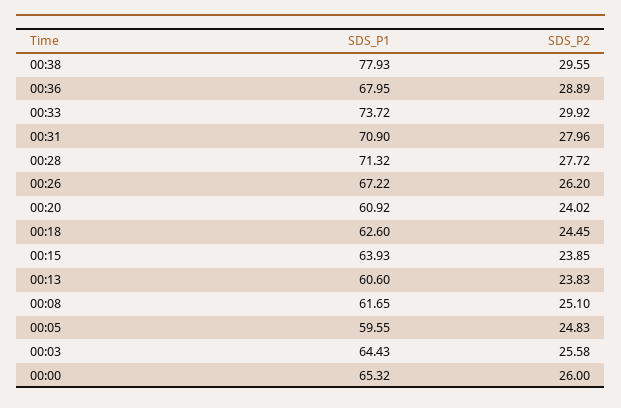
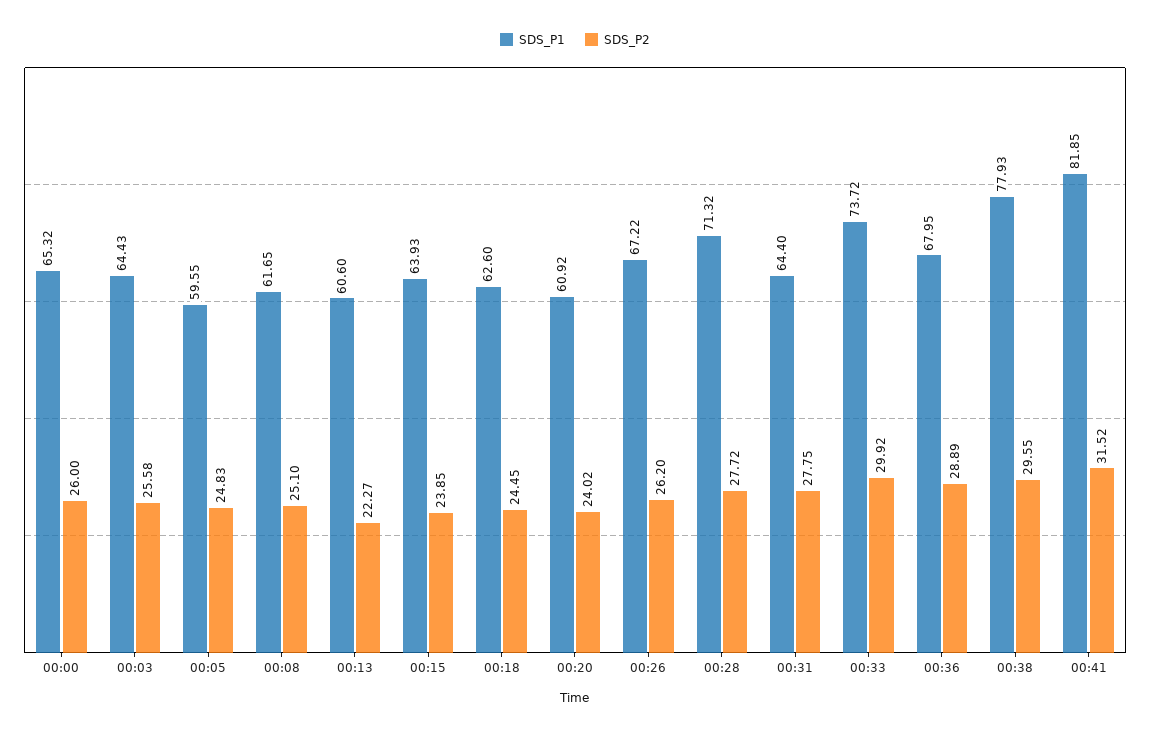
SDS_P1, 00:31: 70.9 -> 64.4
SDS_P2, 00:31: 27.96 -> 27.75
SDS_P2, 00:13: 23.83 -> 22.27
SDS_P1, 00:41: none -> 81.85
SDS_P2, 00:41: none -> 31.52

